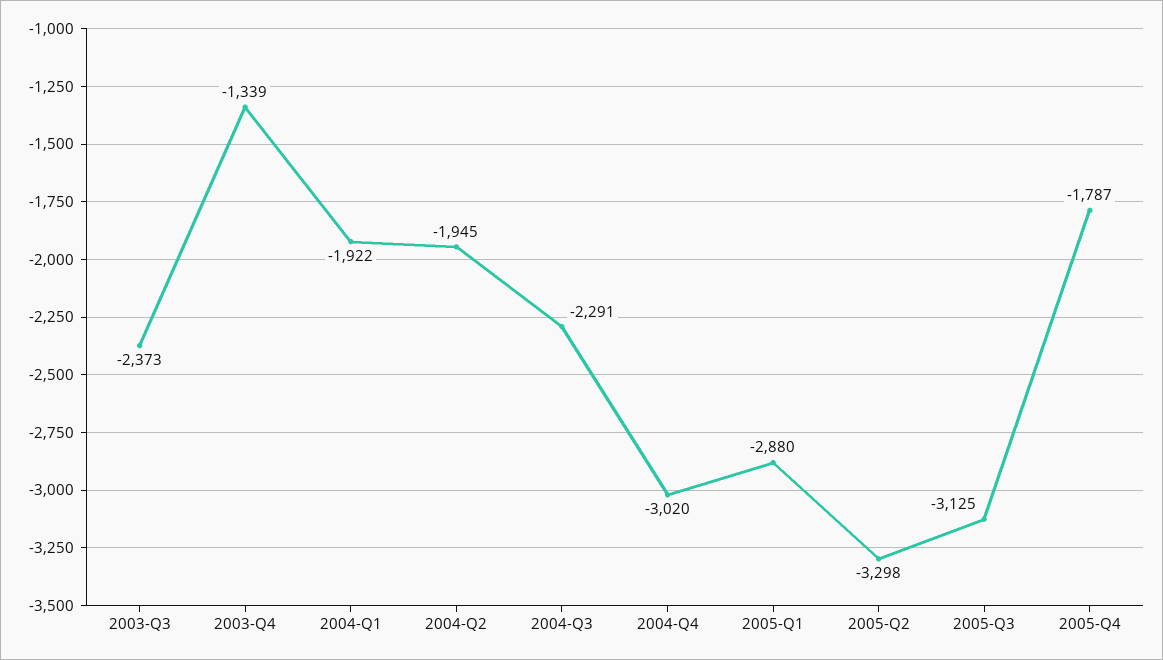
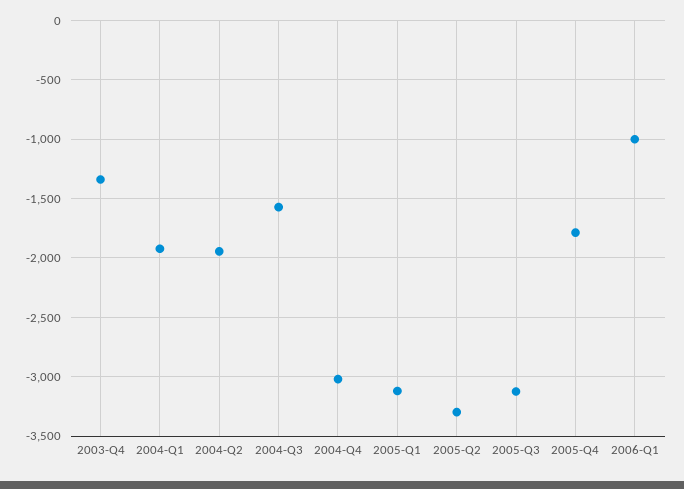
2003-Q3: -2373 -> none
2004-Q3: -2291 -> -1600
2005-Q1: -2880 -> -3100
2006-Q1: none -> -1000

